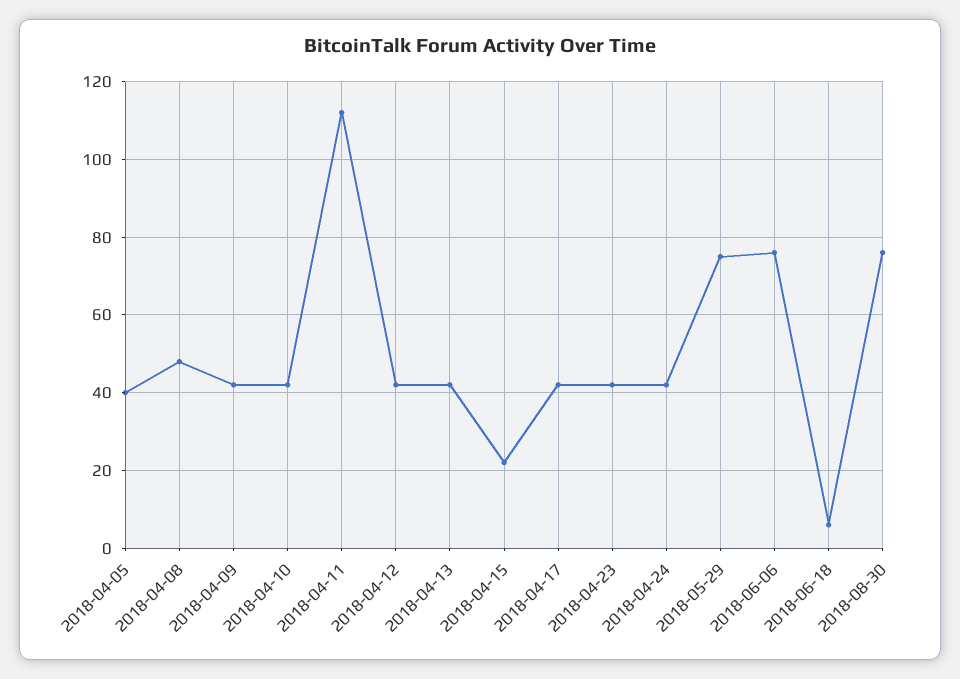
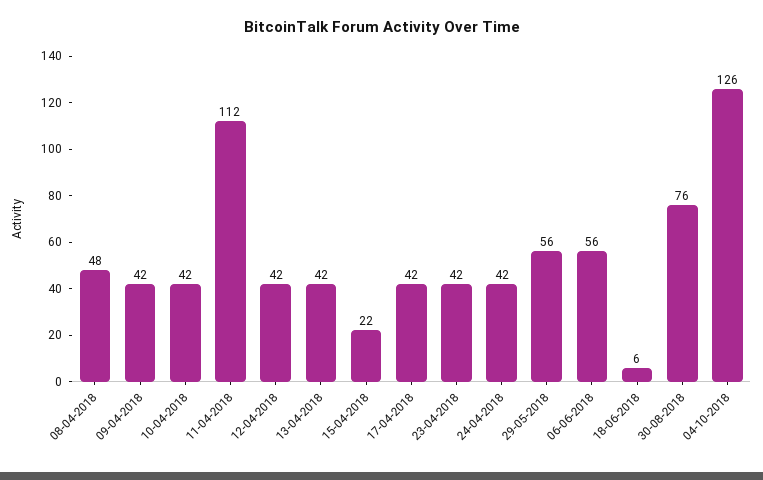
2018-04-05: 40 -> none
2018-05-29: 75 -> 56
2018-06-06: 75 -> 56
04-10-2018: none -> 126

